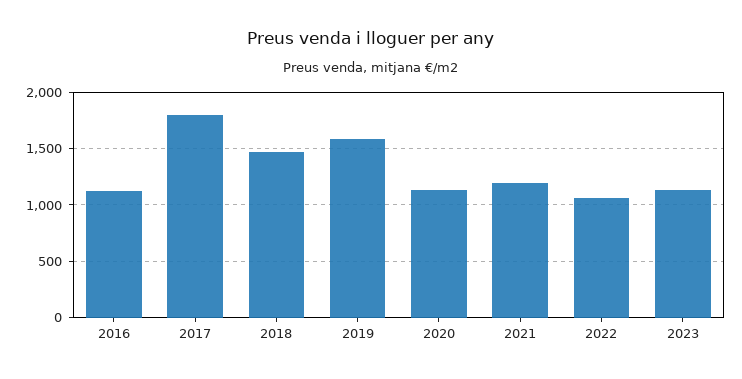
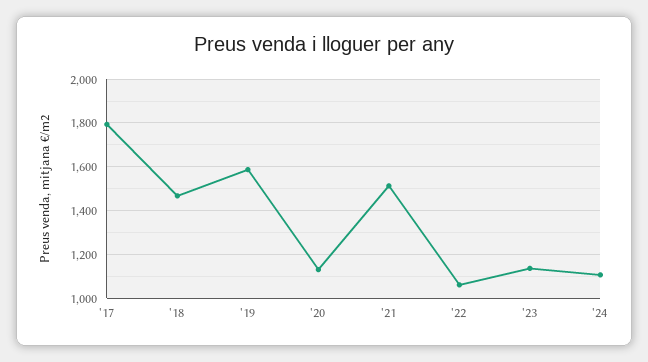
2016: 1100 -> none
2021: 1200 -> 1500
'24: none -> 1100

